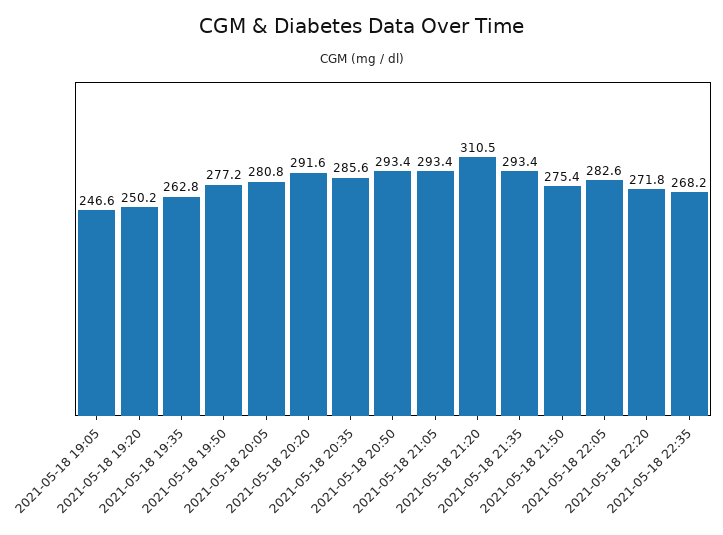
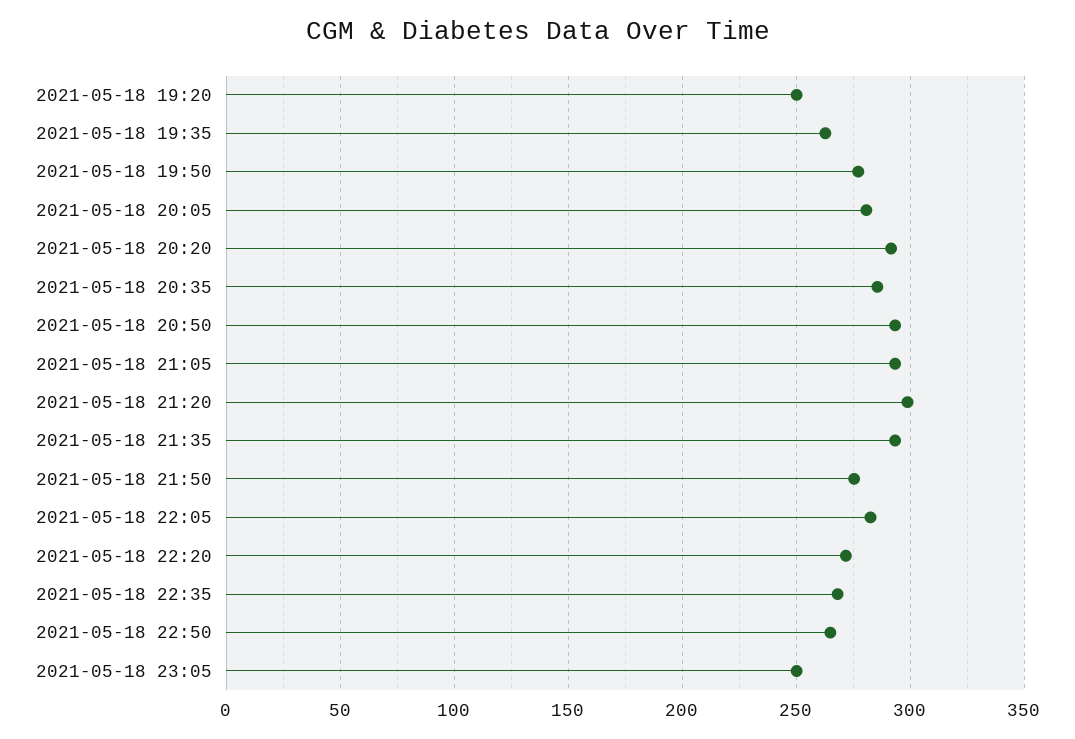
2021-05-18 19:05: 246.6 -> none
2021-05-18 21:20: 310.5 -> 300
2021-05-18 22:50: none -> 265
2021-05-18 23:05: none -> 250

